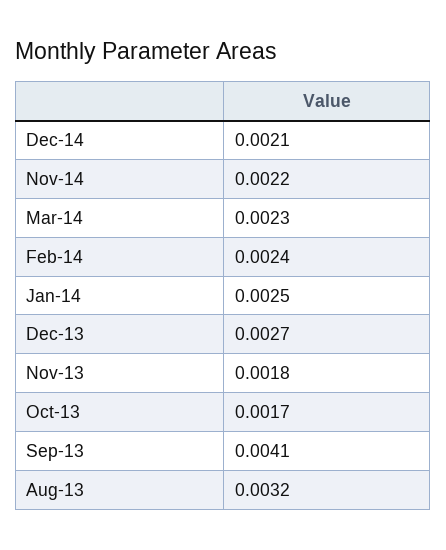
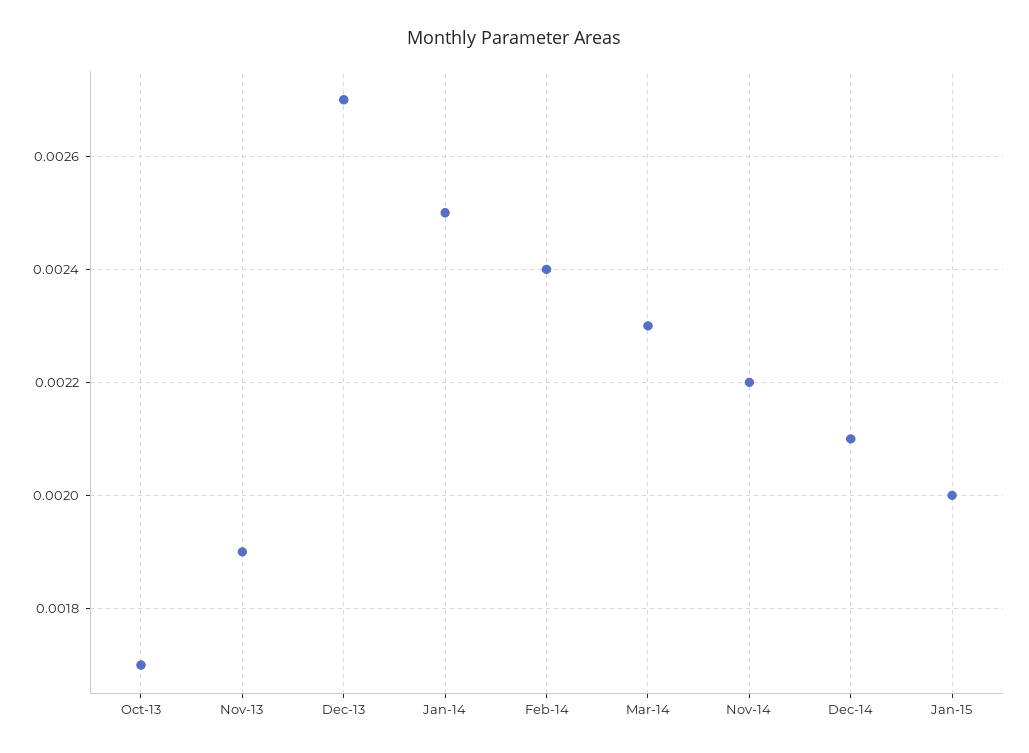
Nov-13: 0.0018 -> 0.0019
Sep-13: 0.0041 -> none
Aug-13: 0.0032 -> none
Jan-15: none -> 0.002

